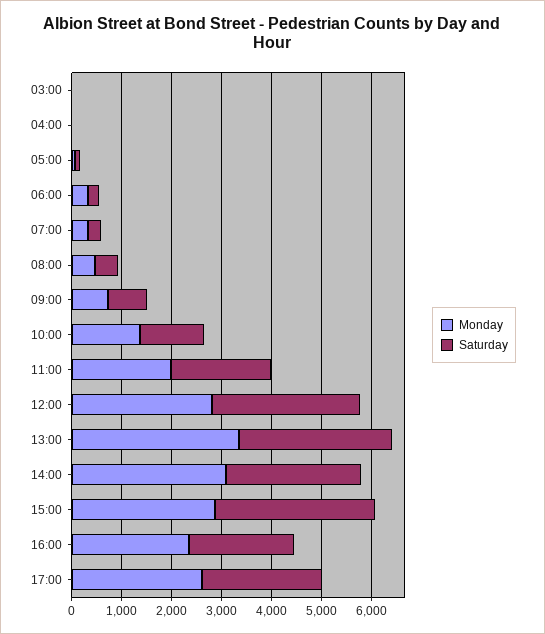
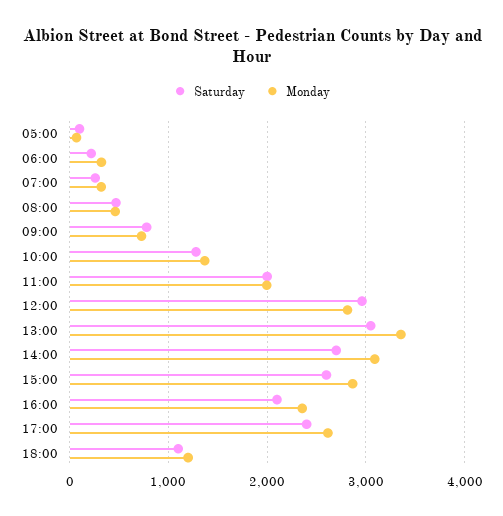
Monday, 03:00: 0 -> none
Saturday, 03:00: 0 -> none
Monday, 04:00: 0 -> none
Saturday, 04:00: 0 -> none
Saturday, 15:00: 3200 -> 2600
Saturday, 18:00: none -> 1100
Monday, 18:00: none -> 1200

